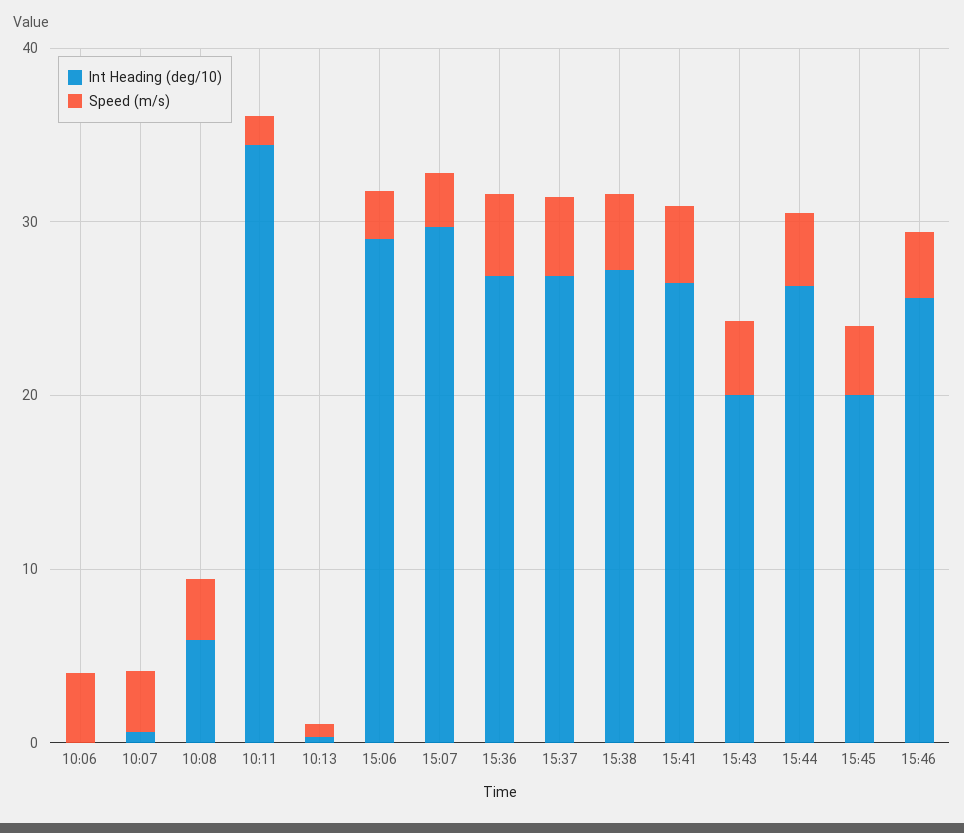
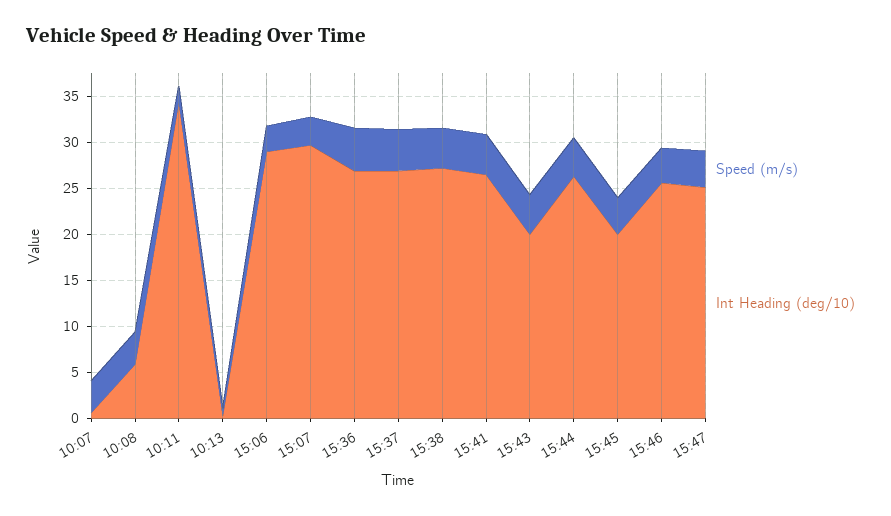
Int Heading (deg/10), 10:06: 0 -> none
Speed (m/s), 10:06: 4 -> none
Speed (m/s), 15:47: none -> 4
Int Heading (deg/10), 15:47: none -> 25

